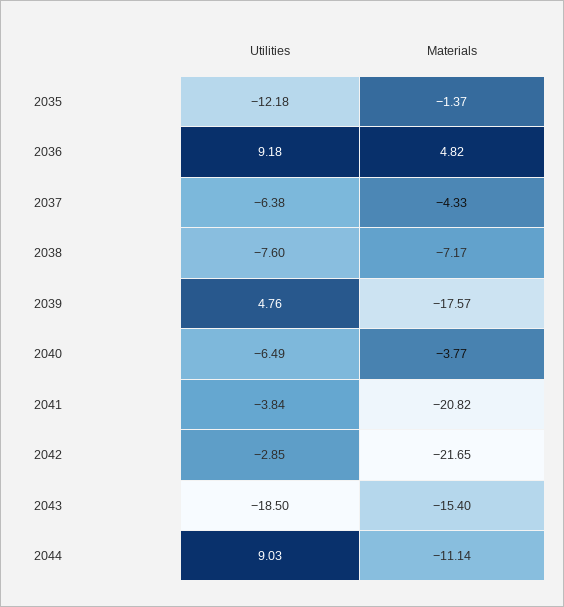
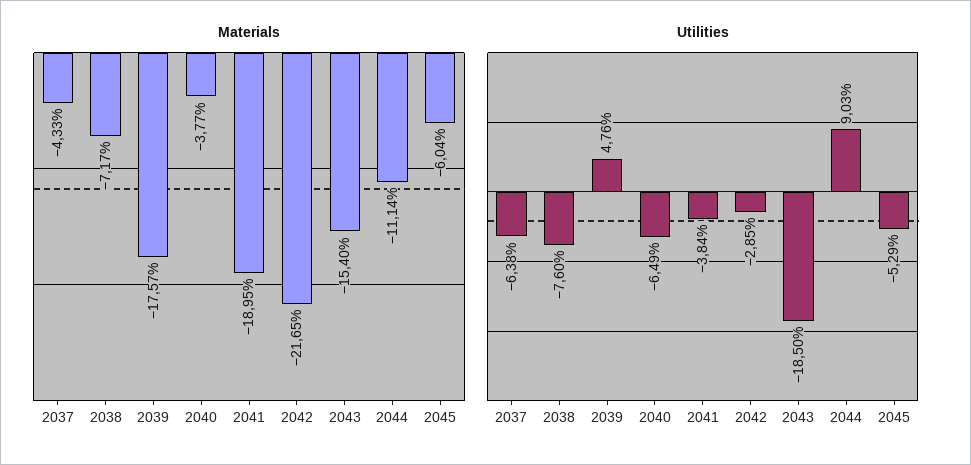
Utilities, 2035: -12.18 -> none
Materials, 2035: -1.37 -> none
Utilities, 2036: 9.18 -> none
Materials, 2036: 4.82 -> none
Materials, 2041: -20.82 -> -18.95
Materials, 2045: none -> -6.04
Utilities, 2045: none -> -5.29

